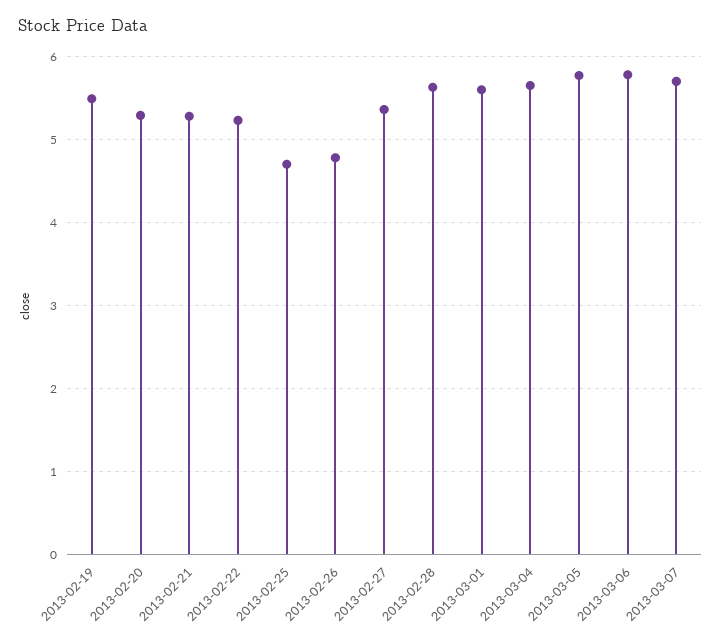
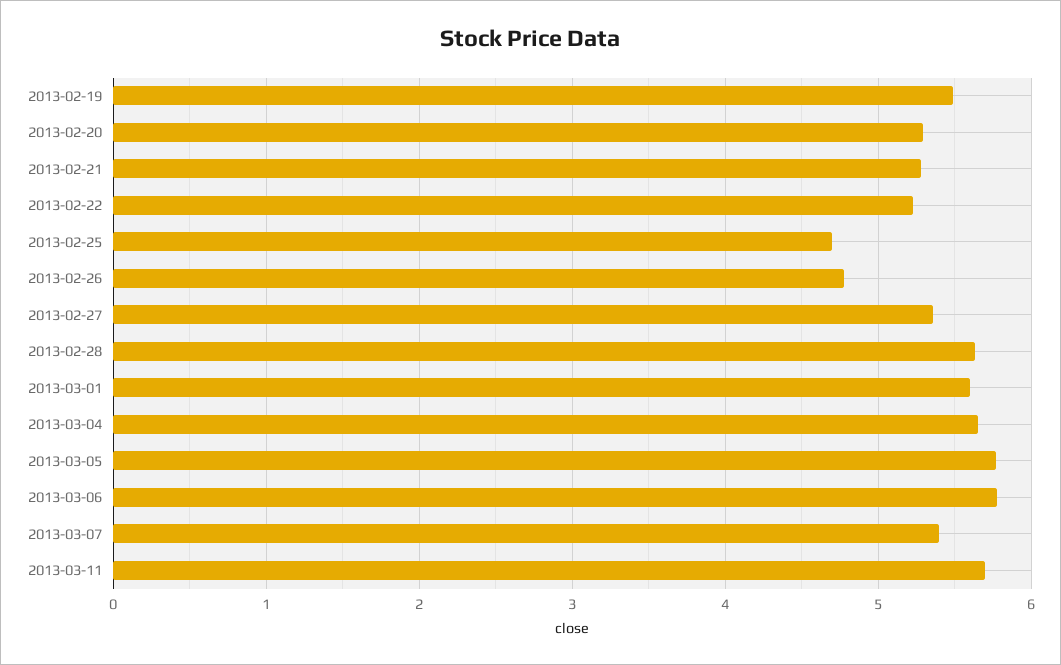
2013-03-07: 5.7 -> 5.4
2013-03-11: none -> 5.7

